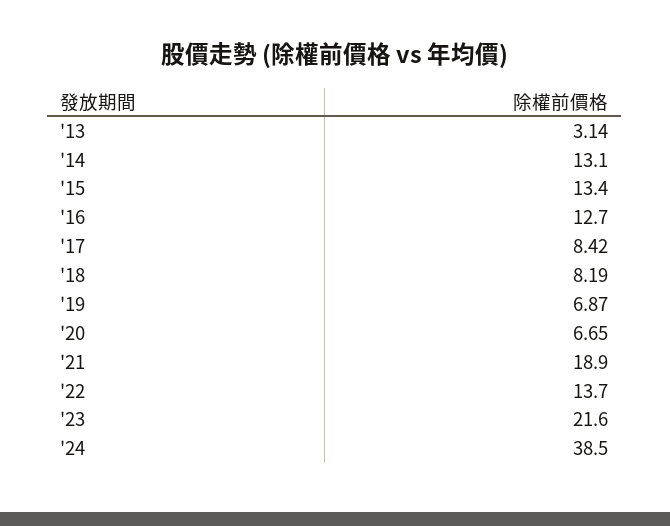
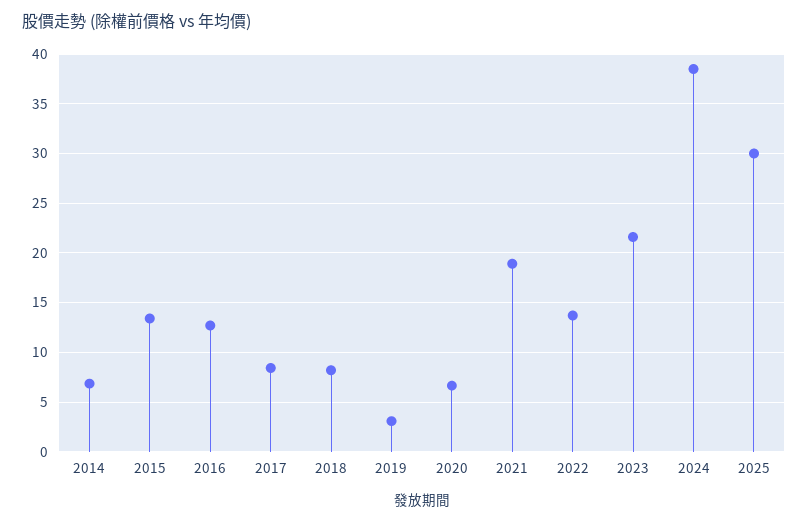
'13: 3.14 -> none
'14: 13.1 -> 7
'19: 6.87 -> 3
2025: none -> 30

